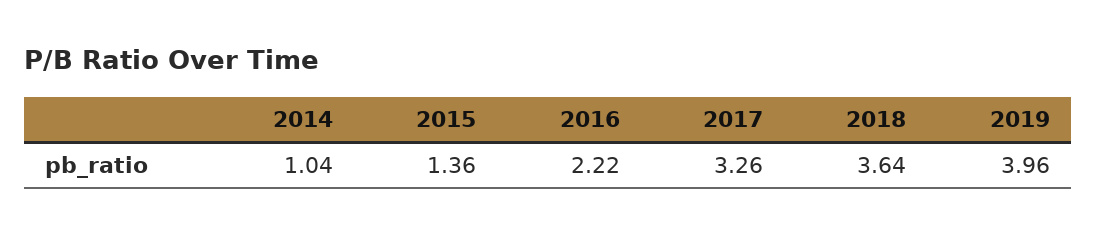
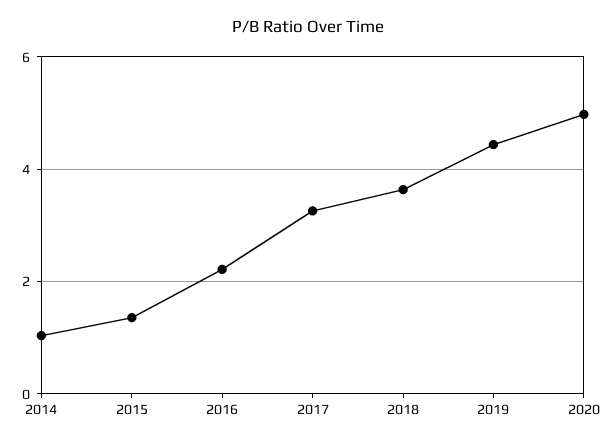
2019: 3.96 -> 4.4
2020: none -> 5

